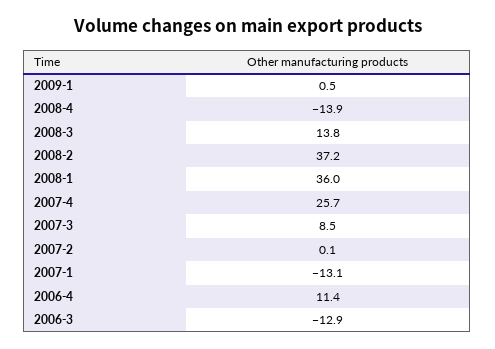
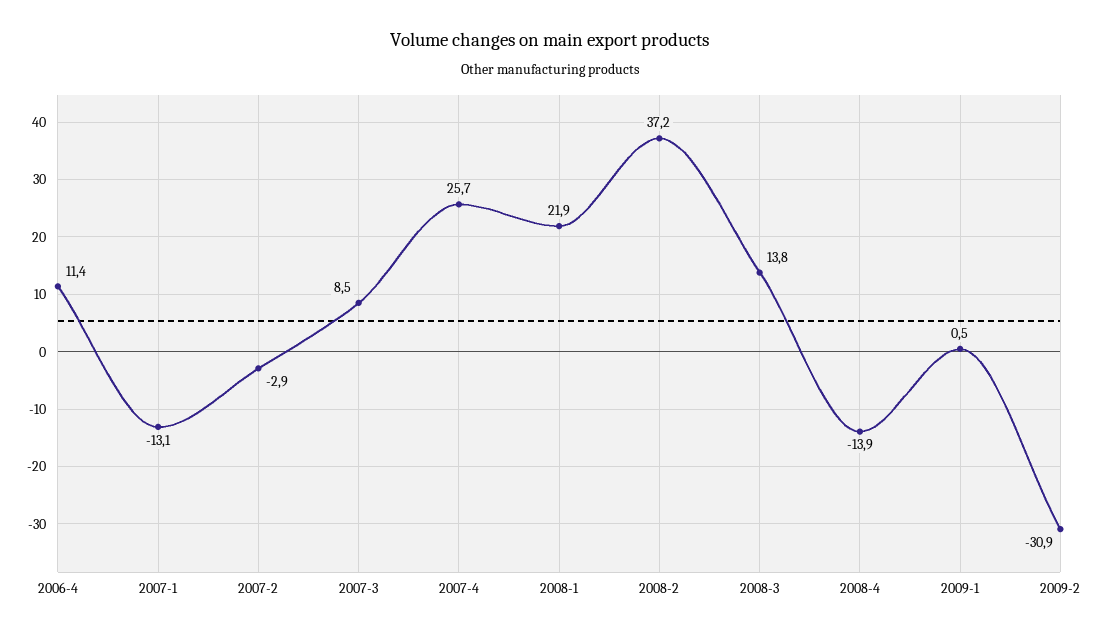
2008-1: 36 -> 21.9
2007-2: 0.1 -> -2.9
2006-3: -12.9 -> none
2009-2: none -> -30.9

